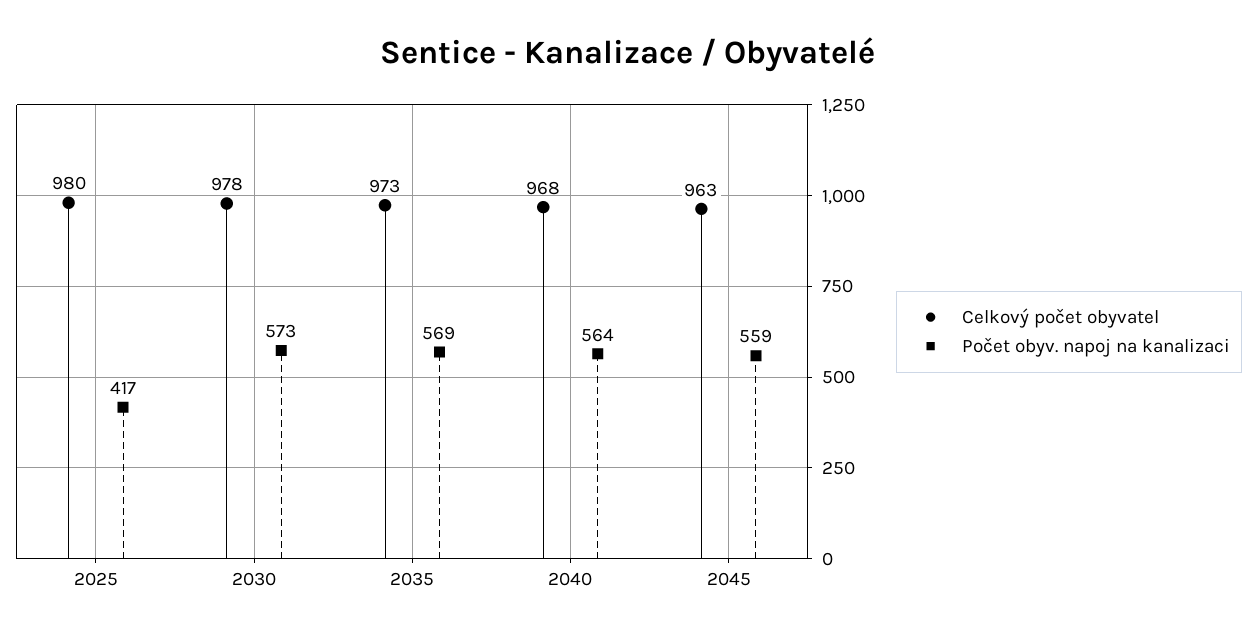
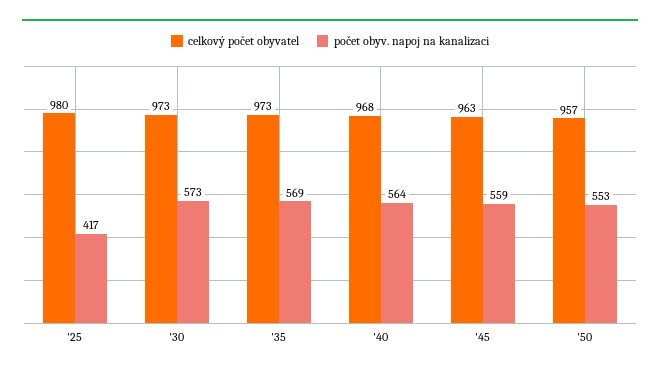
Celkový počet obyvatel, 2030: 978 -> 973
Celkový počet obyvatel, '50: none -> 957
Počet obyv. napoj na kanalizaci, '50: none -> 553

